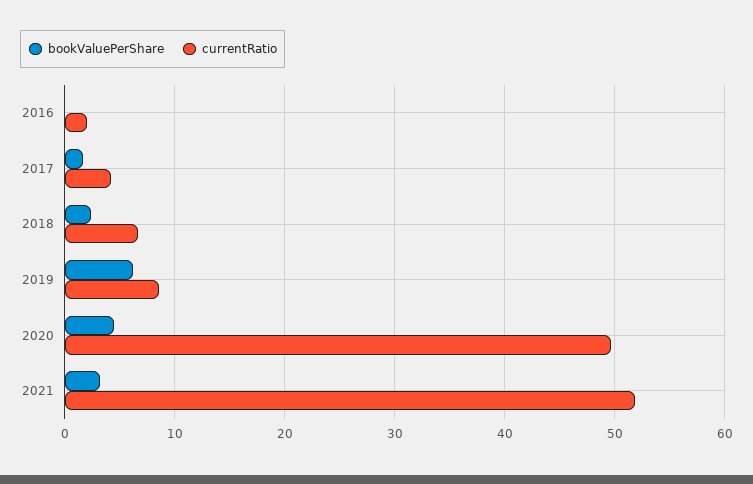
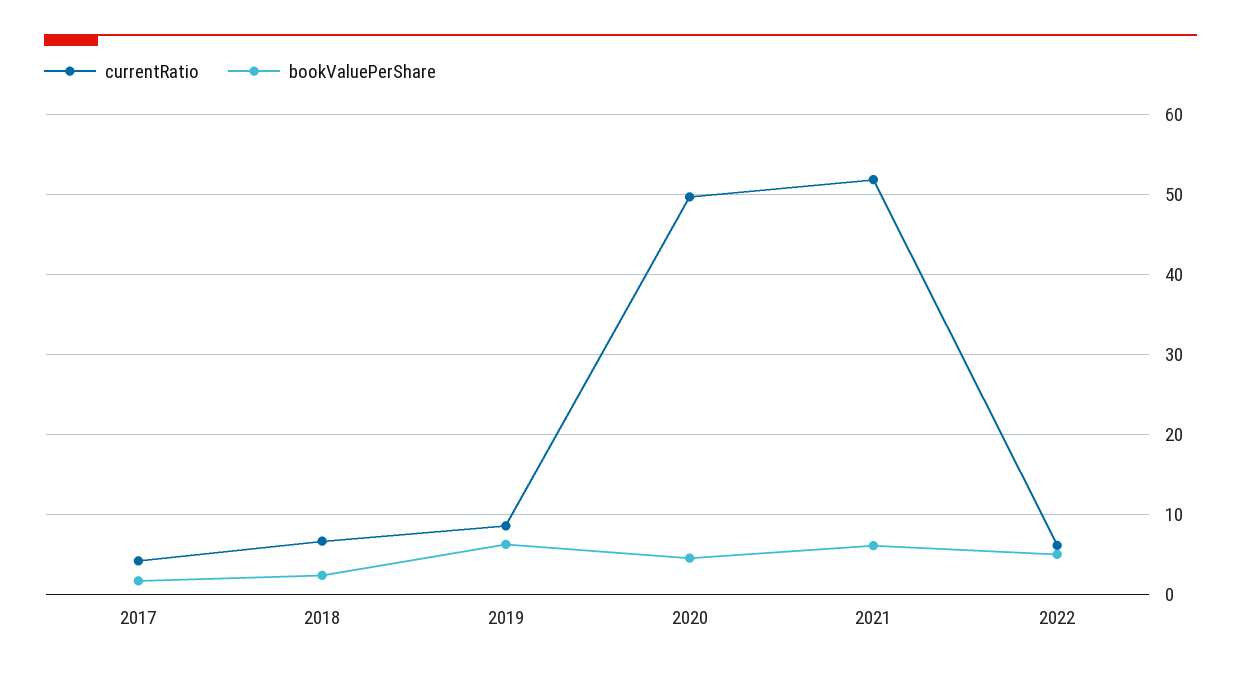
bookValuePerShare, 2016: 0 -> none
currentRatio, 2016: 2 -> none
bookValuePerShare, 2021: 3 -> 6
currentRatio, 2022: none -> 6
bookValuePerShare, 2022: none -> 5

